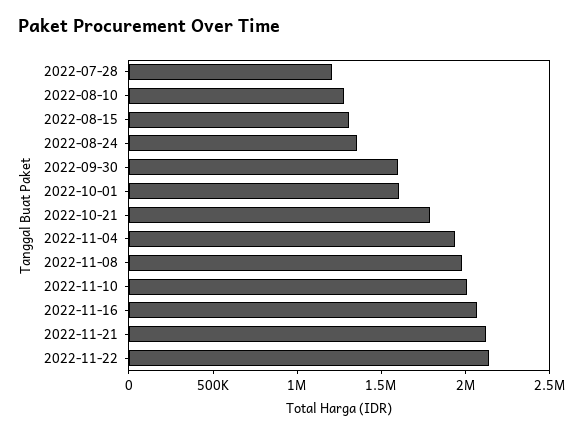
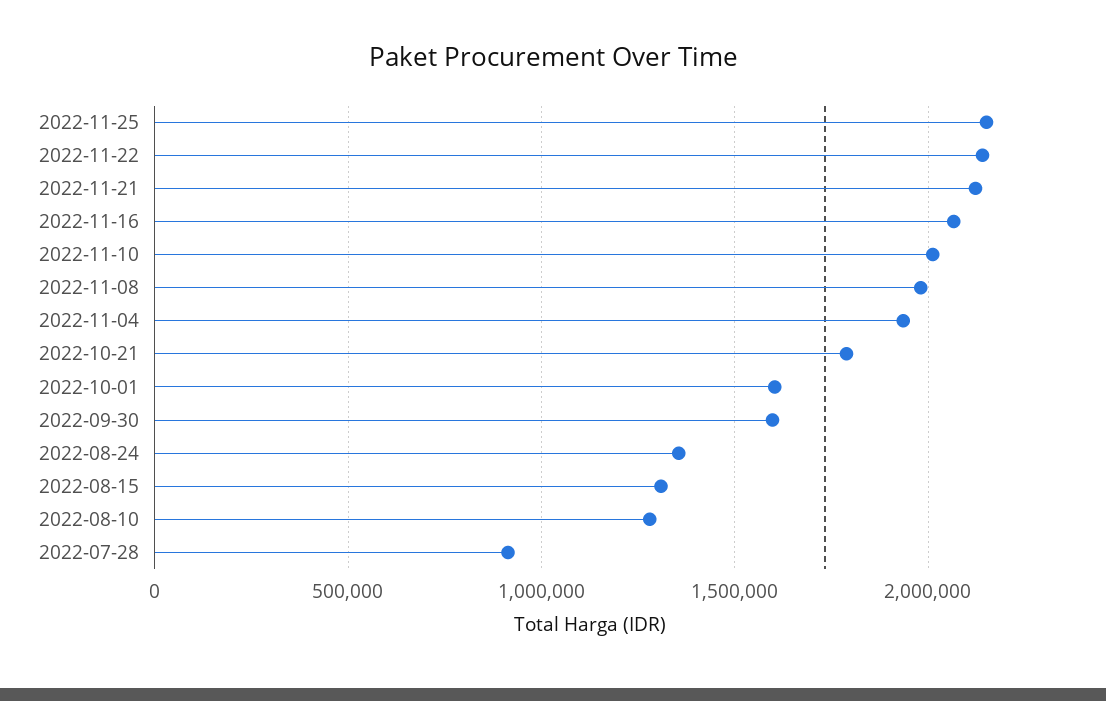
2022-07-28: 1200000 -> 900000
2022-11-25: none -> 2150000

